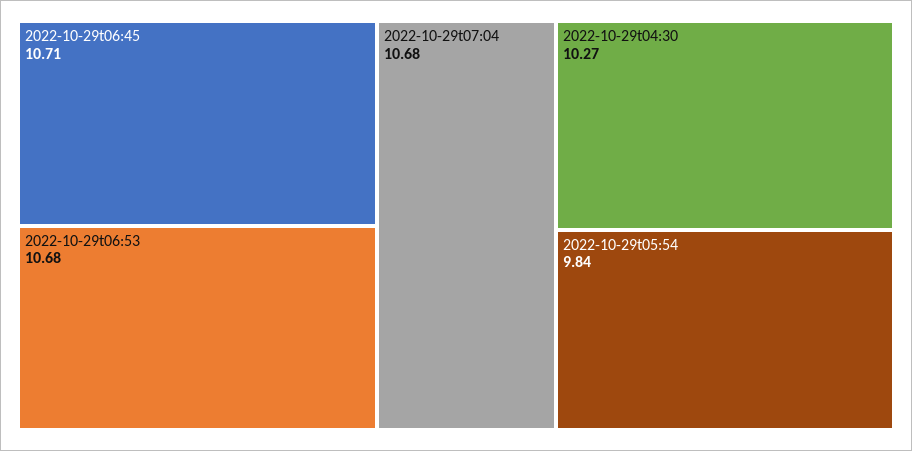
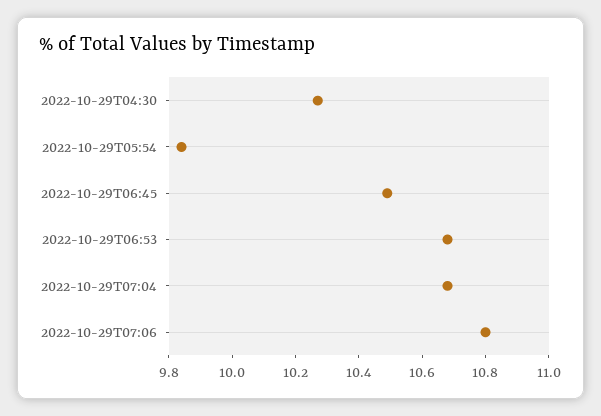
2022-10-29t06:45: 10.71 -> 10.5
2022-10-29T07:06: none -> 10.8

